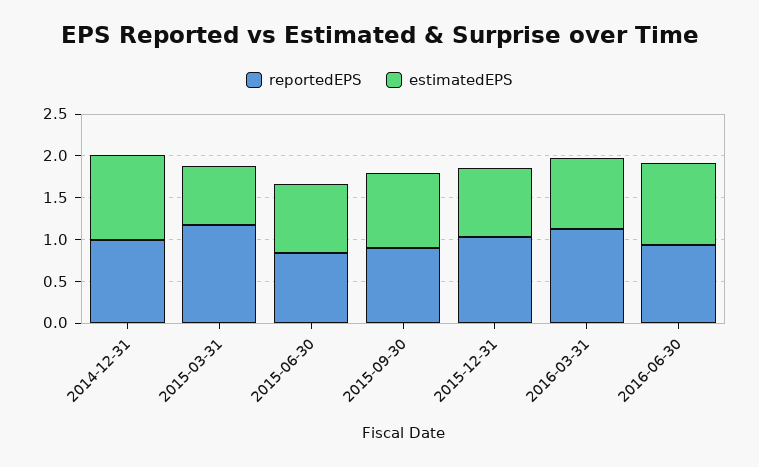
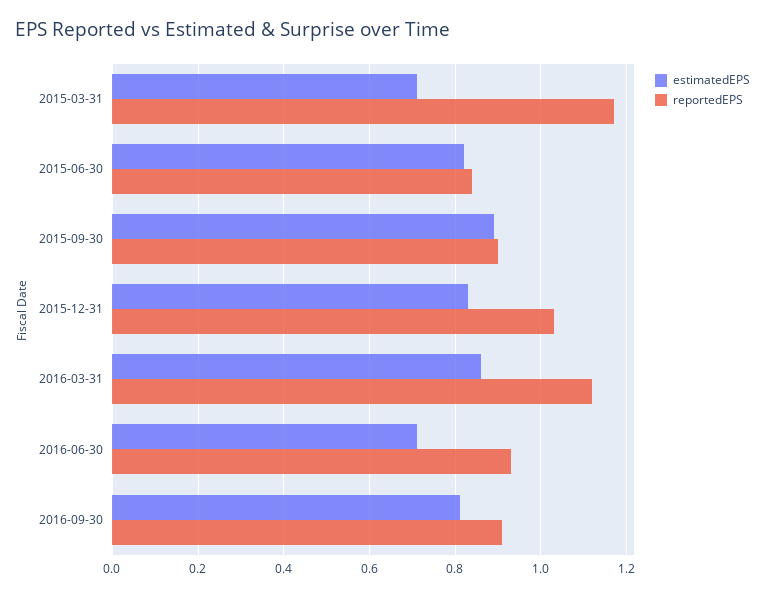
reportedEPS, 2014-12-31: 1 -> none
estimatedEPS, 2014-12-31: 1 -> none
estimatedEPS, 2016-06-30: 1 -> 0.7
estimatedEPS, 2016-09-30: none -> 0.8
reportedEPS, 2016-09-30: none -> 0.9

